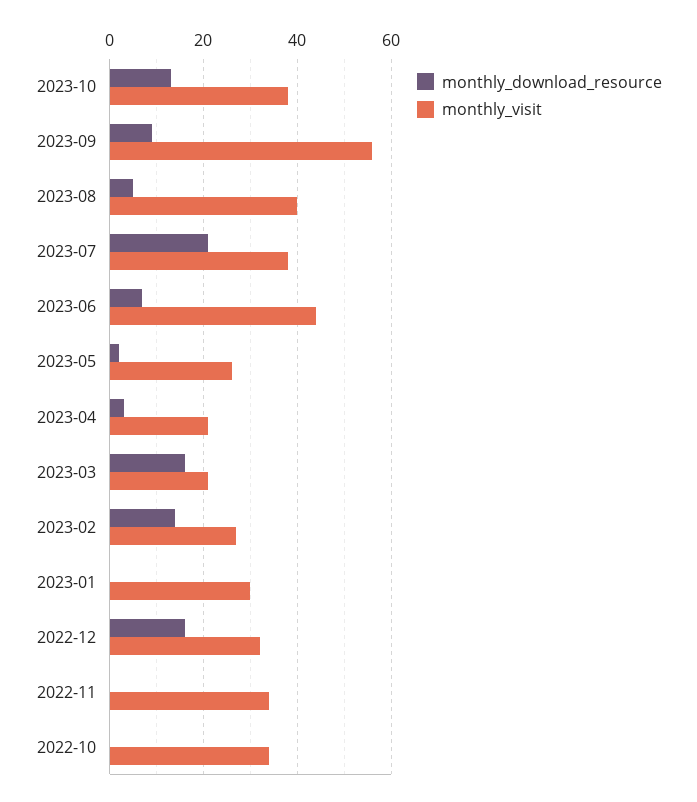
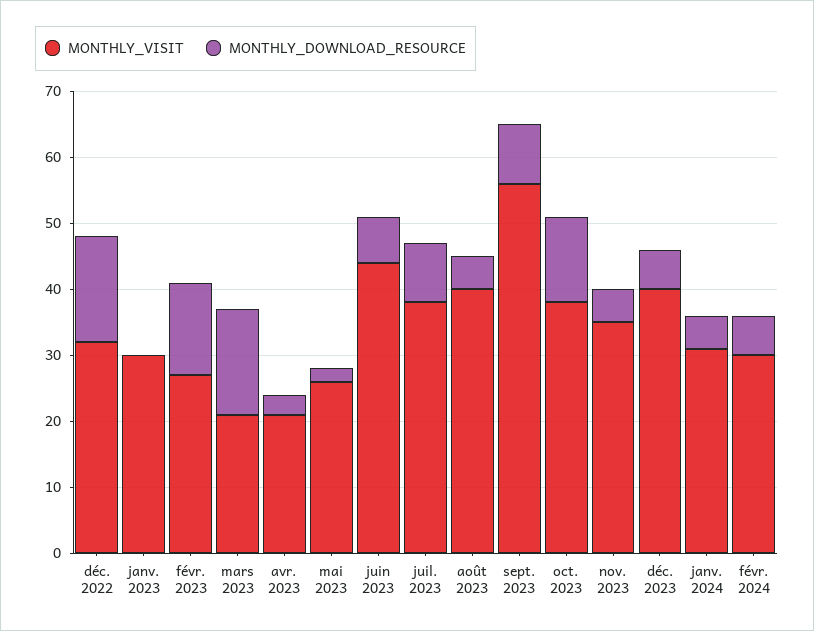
monthly_download_resource, 2023-07: 20 -> 10
monthly_download_resource, 2022-11: 0 -> none
monthly_visit, 2022-11: 35 -> none
monthly_download_resource, 2022-10: 0 -> none
monthly_visit, 2022-10: 35 -> none
monthly_visit, nov. 2023: none -> 35
monthly_download_resource, nov. 2023: none -> 5
monthly_visit, déc. 2023: none -> 40
monthly_download_resource, déc. 2023: none -> 5
monthly_visit, janv. 2024: none -> 30
monthly_download_resource, janv. 2024: none -> 5
monthly_visit, févr. 2024: none -> 30
monthly_download_resource, févr. 2024: none -> 5

